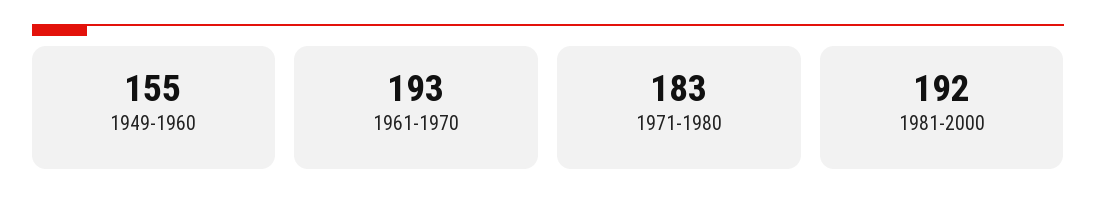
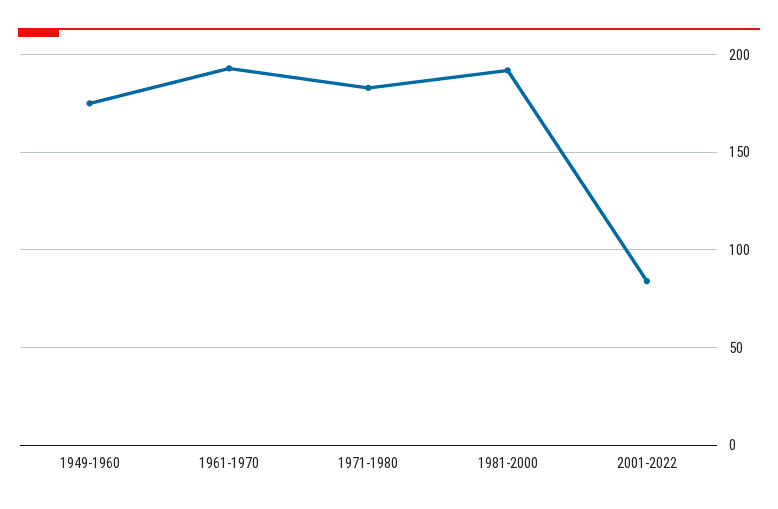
1949-1960: 155 -> 175
2001-2022: none -> 85

